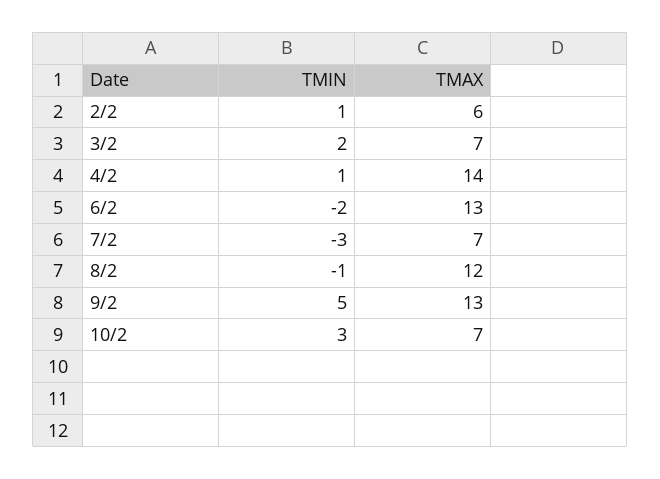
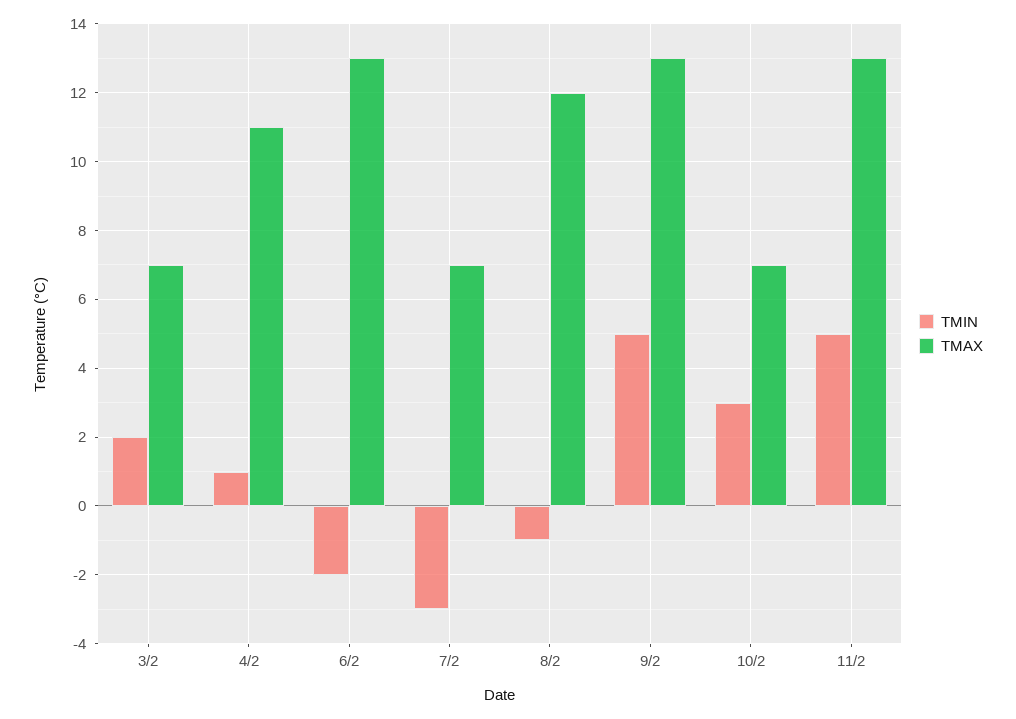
TMIN, 2/2: 1 -> none
TMAX, 2/2: 6 -> none
TMAX, 4/2: 14 -> 11
TMIN, 11/2: none -> 5
TMAX, 11/2: none -> 13

